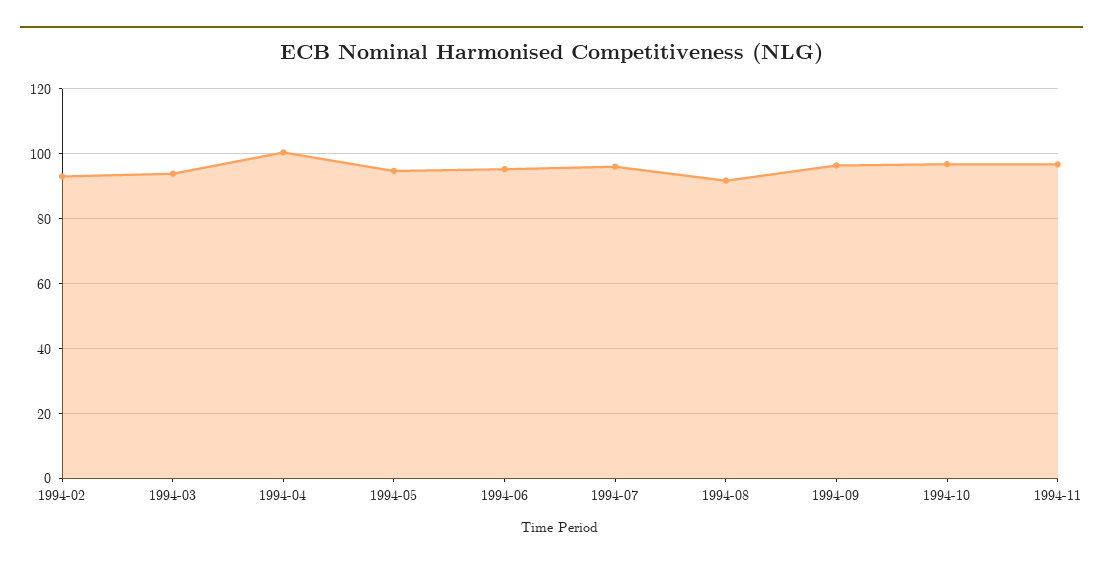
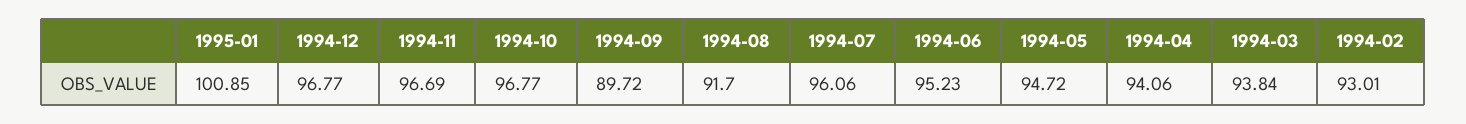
1994-04: 100 -> 94.06
1994-09: 96 -> 89.72
1995-01: none -> 100.85
1994-12: none -> 96.77

